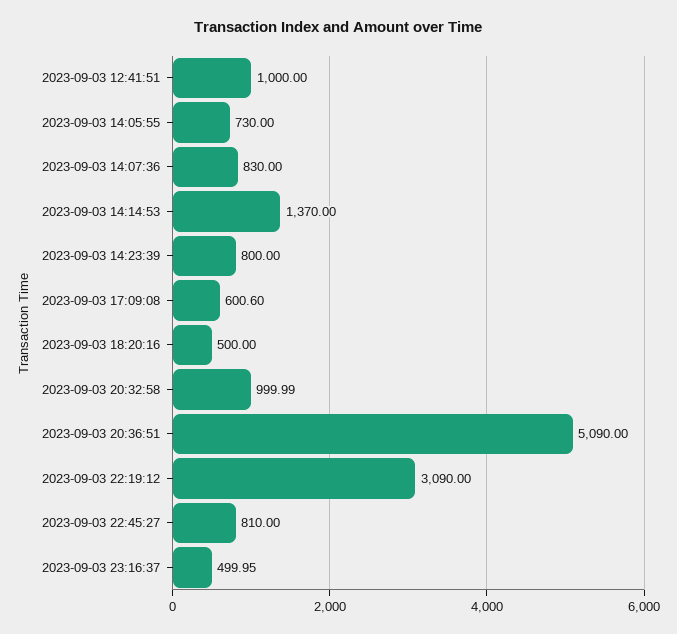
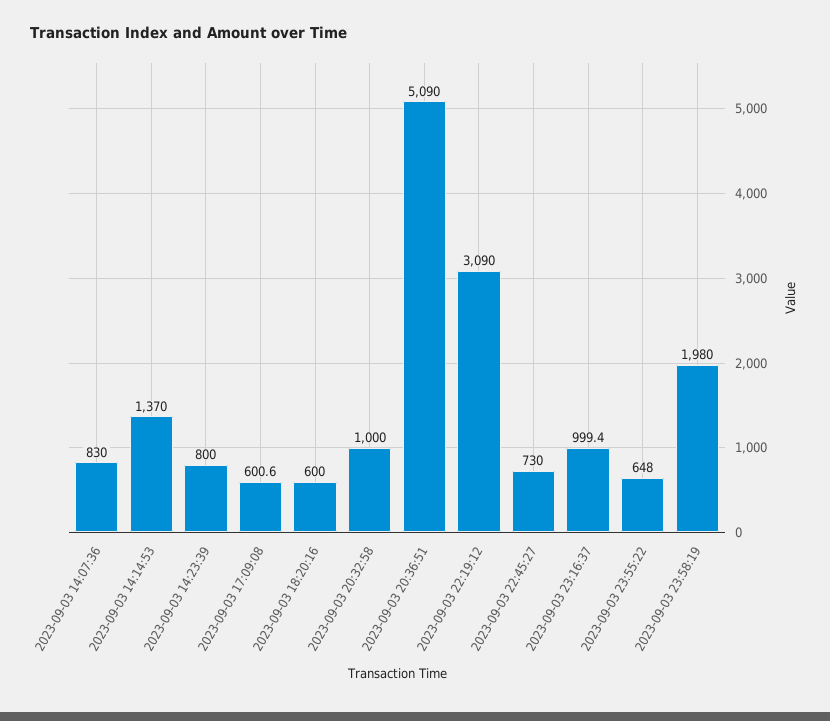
2023-09-03 12:41:51: 1000 -> none
2023-09-03 14:05:55: 730 -> none
2023-09-03 18:20:16: 500 -> 600
2023-09-03 22:45:27: 810 -> 730
2023-09-03 23:16:37: 499.95 -> 999.4
2023-09-03 23:55:22: none -> 648
2023-09-03 23:58:19: none -> 1980

